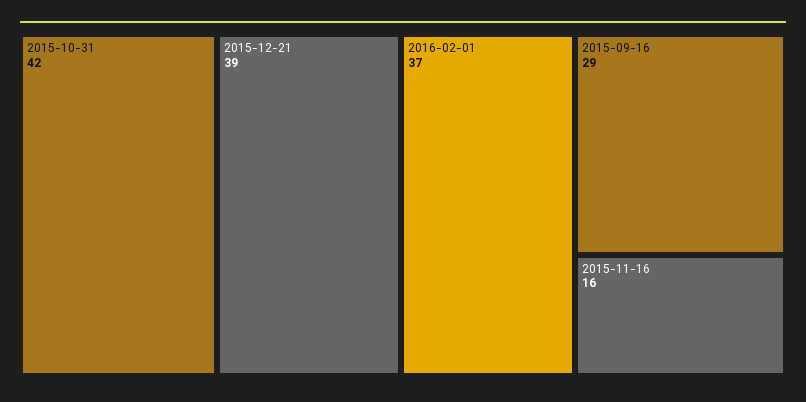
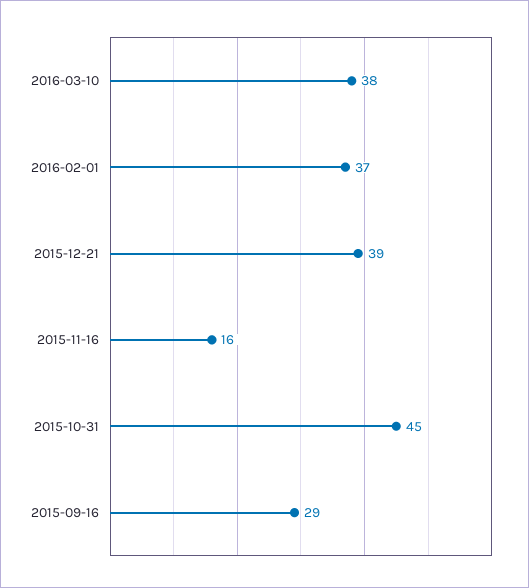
2015-10-31: 42 -> 45
2016-03-10: none -> 38

